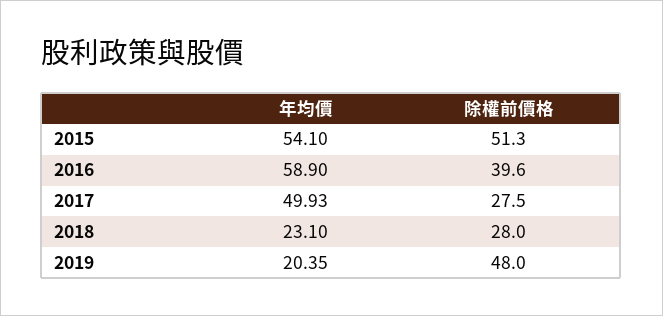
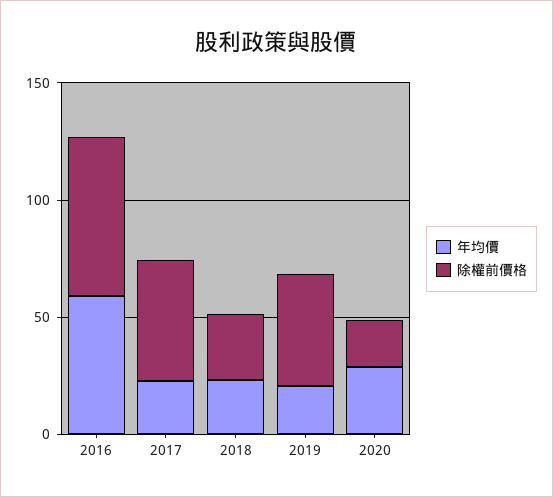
年均價, 2015: 54.1 -> none
除權前價格, 2015: 51.3 -> none
除權前價格, 2016: 39.6 -> 70
年均價, 2017: 49.93 -> 20
除權前價格, 2017: 27.5 -> 50
年均價, 2020: none -> 30
除權前價格, 2020: none -> 20

